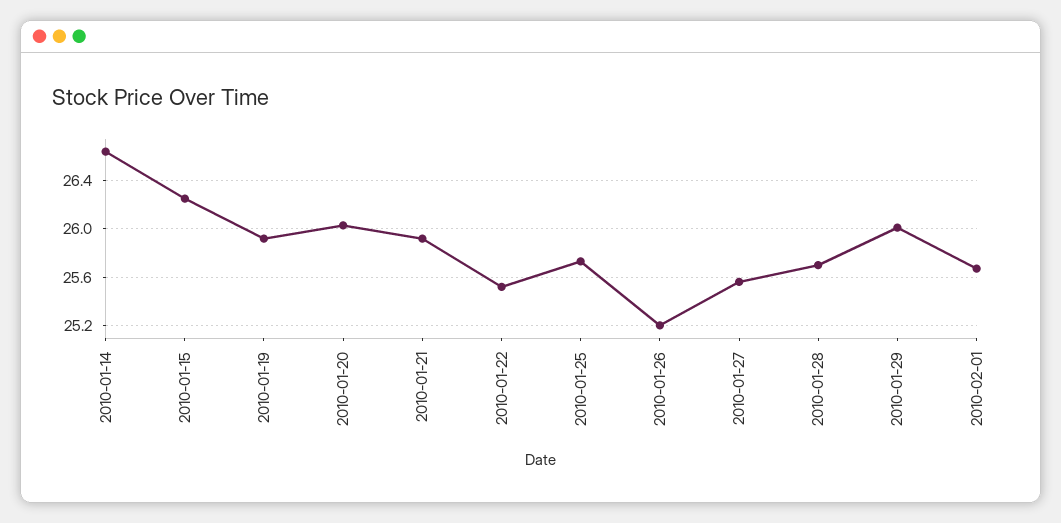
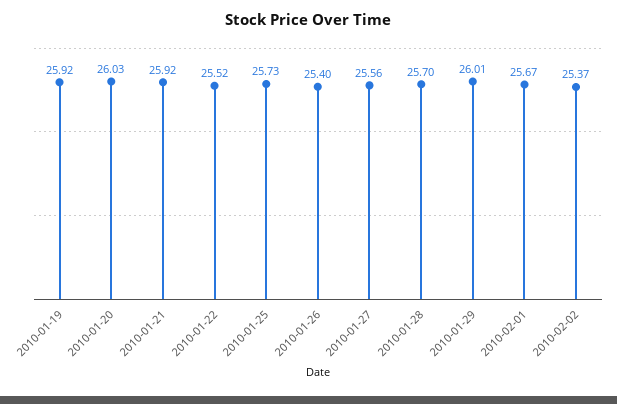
2010-01-14: 26.65 -> none
2010-01-15: 26.25 -> none
2010-01-26: 25.2 -> 25.4
2010-02-02: none -> 25.37

